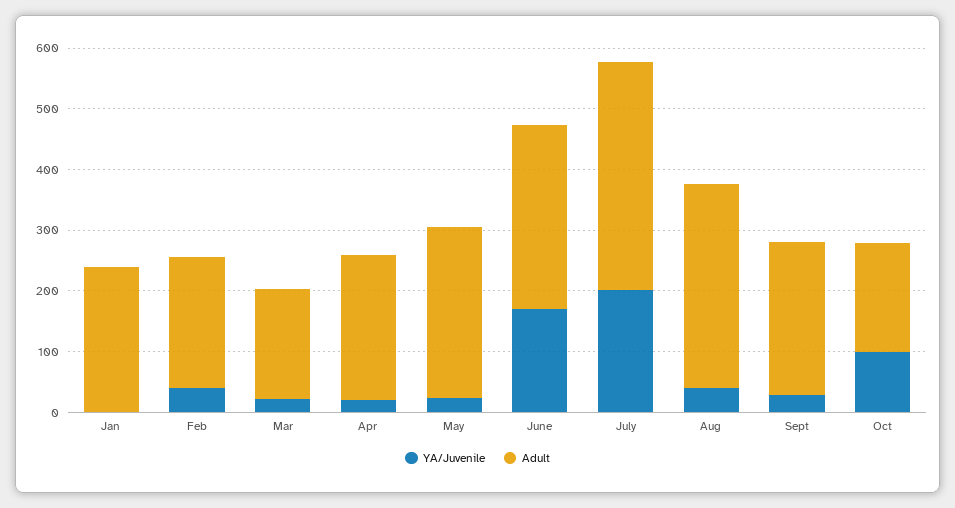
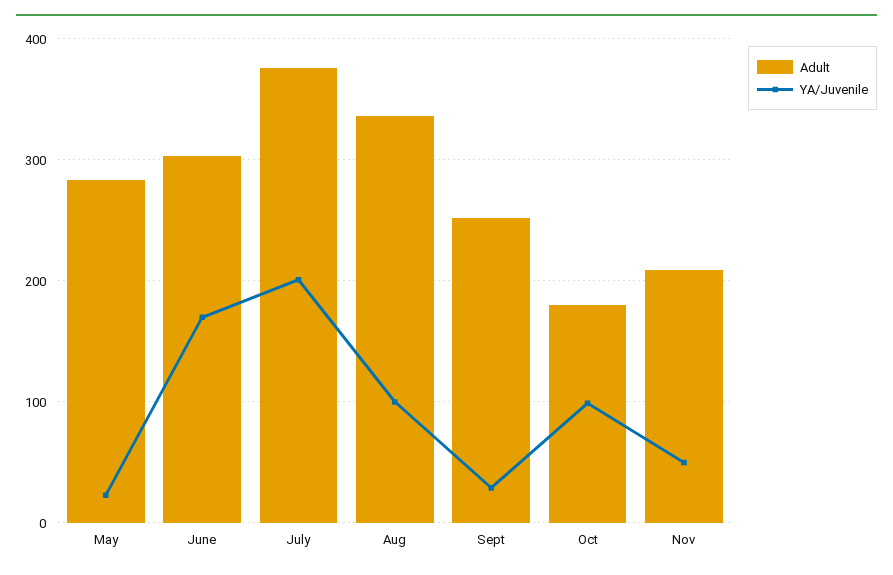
YA/Juvenile, Jan: 0 -> none
Adult, Jan: 240 -> none
YA/Juvenile, Feb: 40 -> none
Adult, Feb: 220 -> none
YA/Juvenile, Mar: 20 -> none
Adult, Mar: 180 -> none
YA/Juvenile, Apr: 20 -> none
Adult, Apr: 240 -> none
YA/Juvenile, Aug: 40 -> 100
Adult, Nov: none -> 210
YA/Juvenile, Nov: none -> 50

